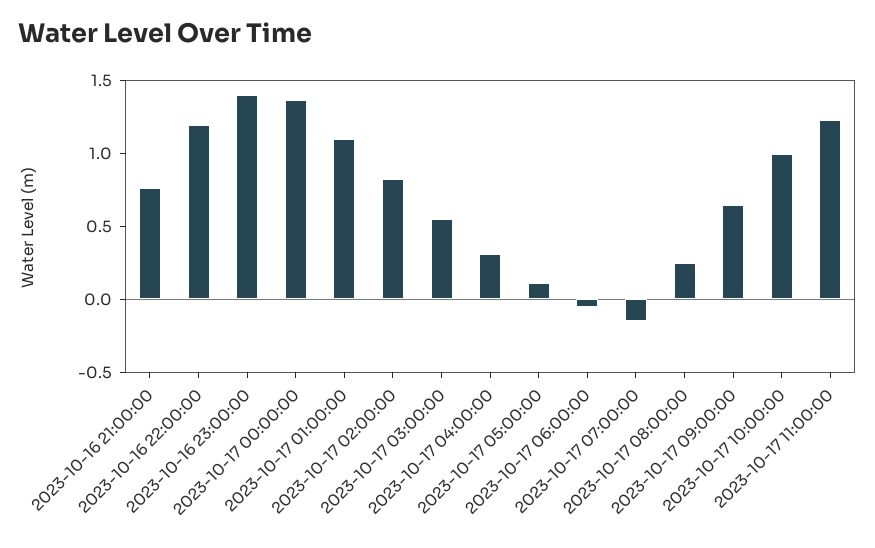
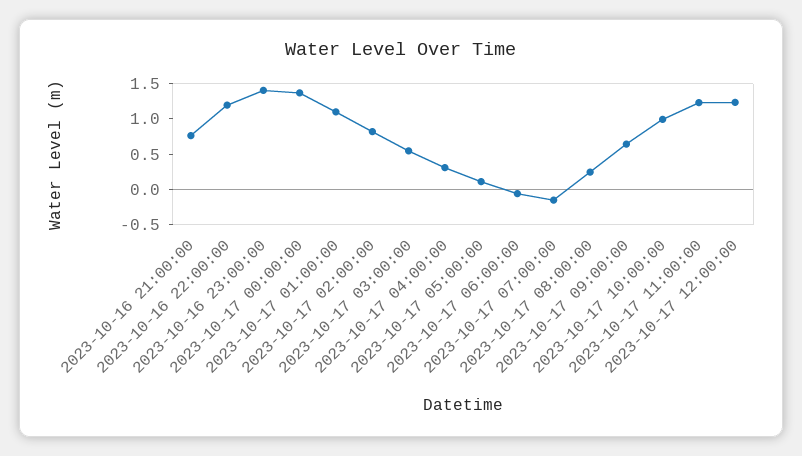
2023-10-17 12:00:00: none -> 1.25

